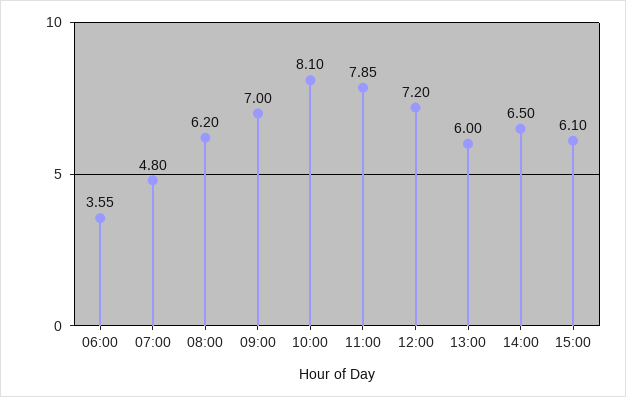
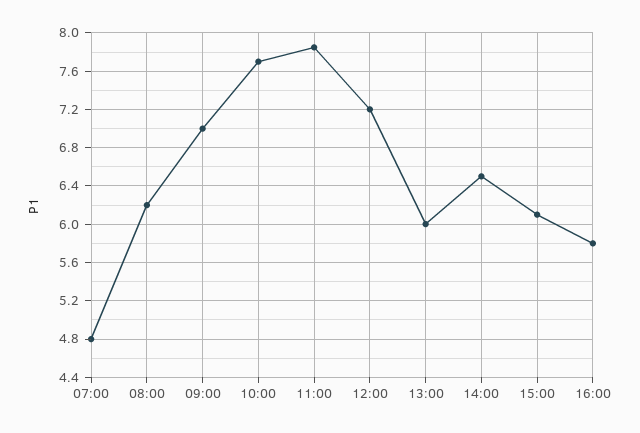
06:00: 3.55 -> none
10:00: 8.1 -> 7.7
16:00: none -> 5.8

